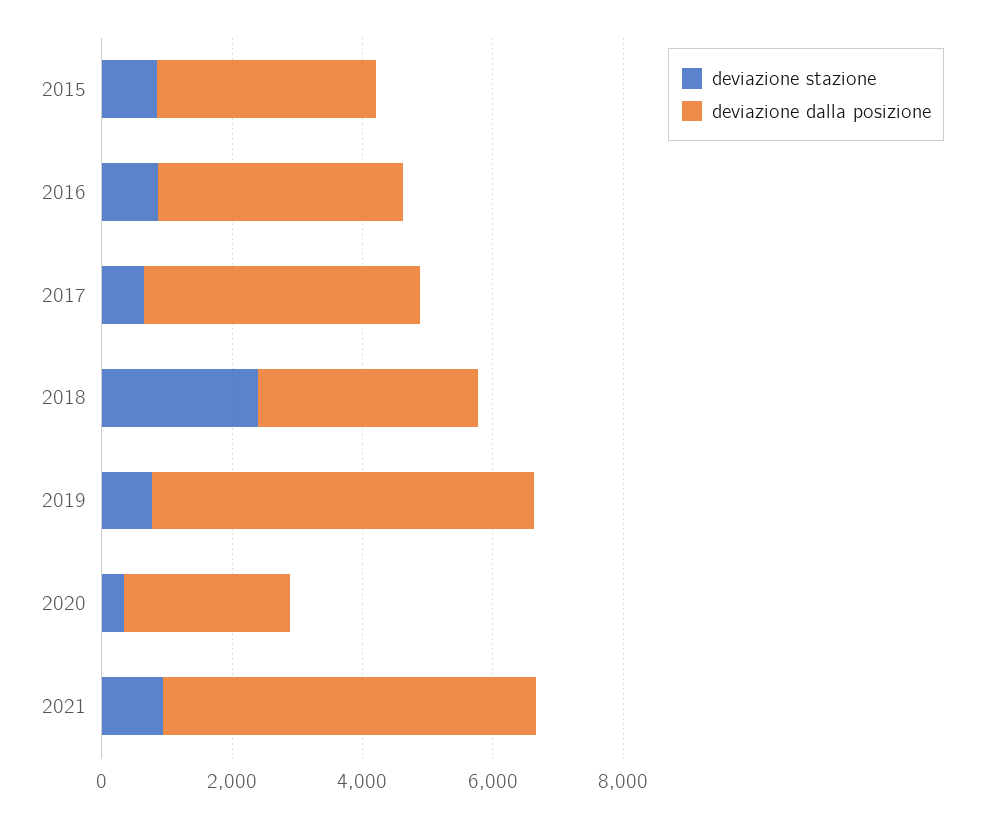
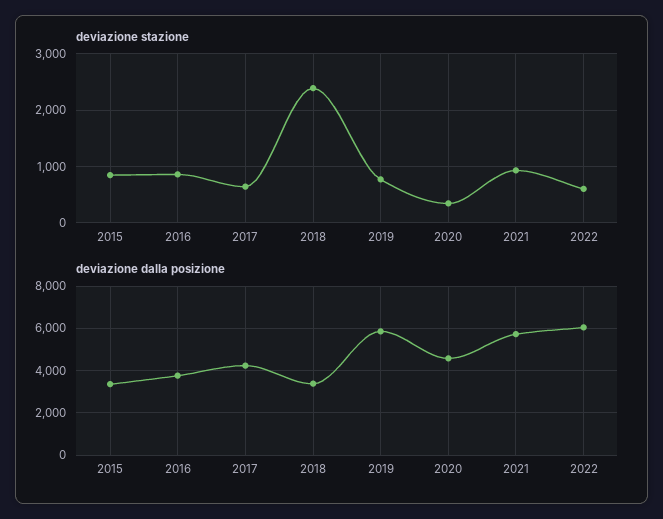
deviazione dalla posizione, 2020: 2500 -> 4500
deviazione stazione, 2022: none -> 600
deviazione dalla posizione, 2022: none -> 6000

